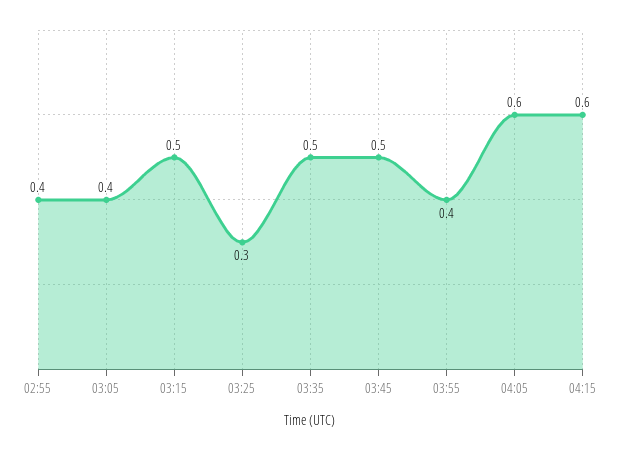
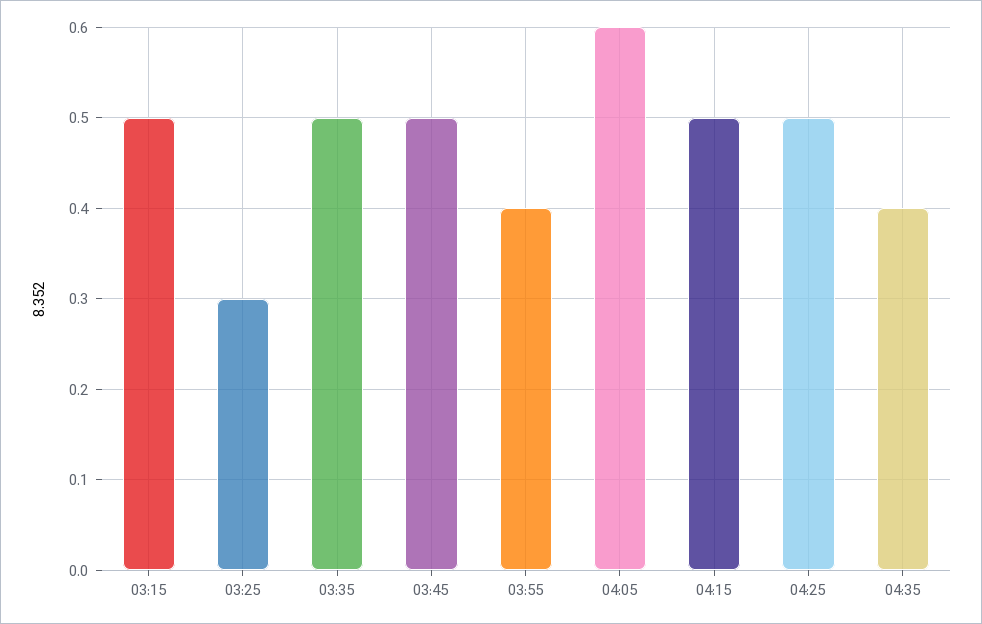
02:55: 0.4 -> none
03:05: 0.4 -> none
04:15: 0.6 -> 0.5
04:25: none -> 0.5
04:35: none -> 0.4

